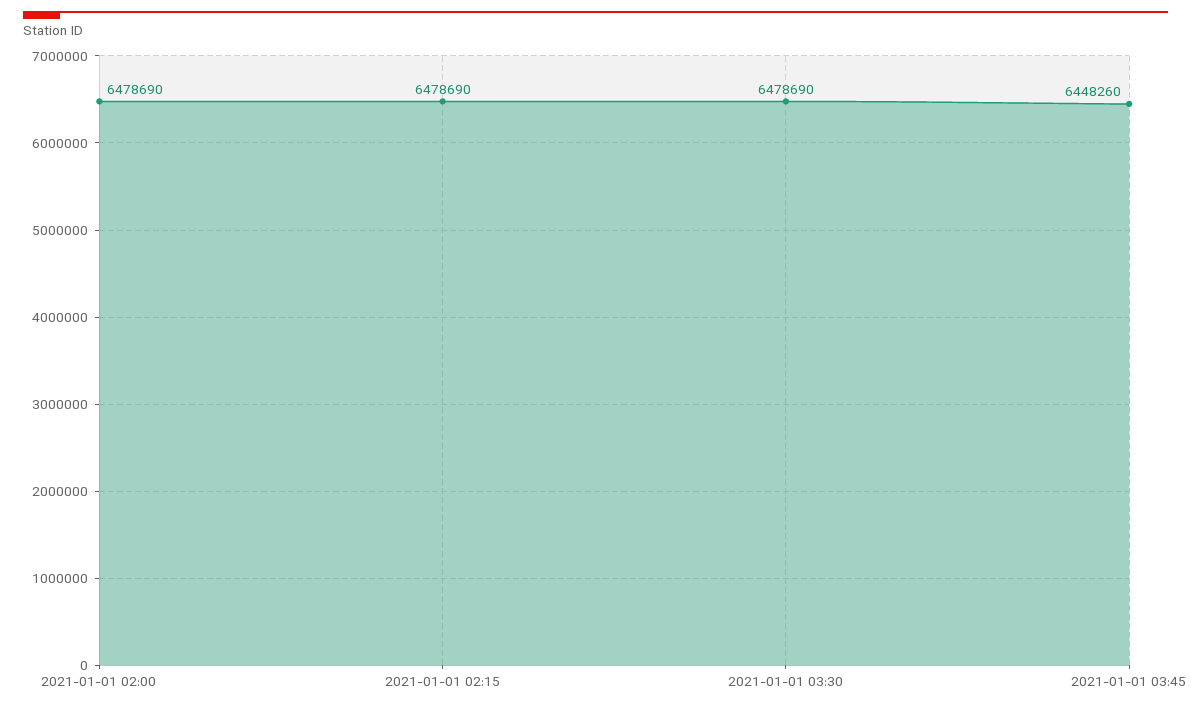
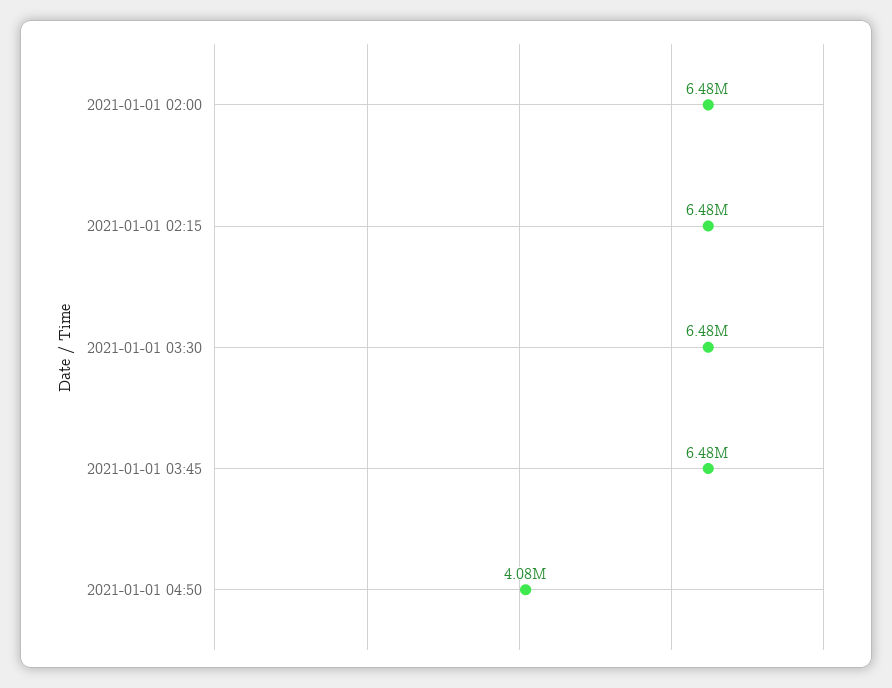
2021-01-01 03:45: 6448260 -> 6480000
2021-01-01 04:50: none -> 4080000

